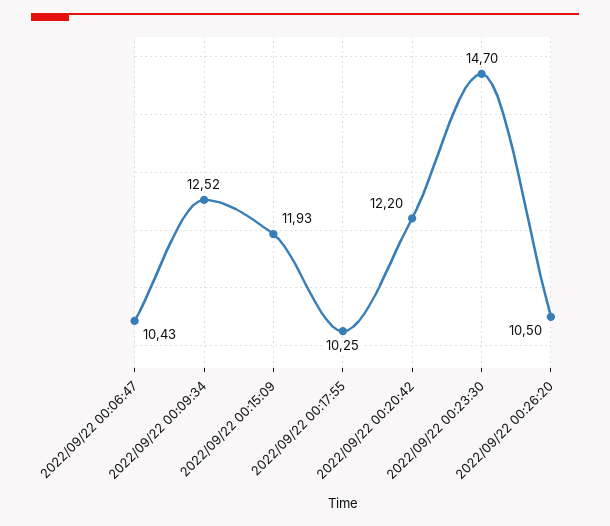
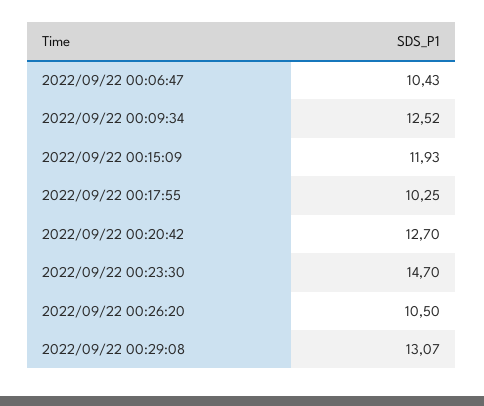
2022/09/22 00:20:42: 12.2 -> 12.7
2022/09/22 00:29:08: none -> 13.07

